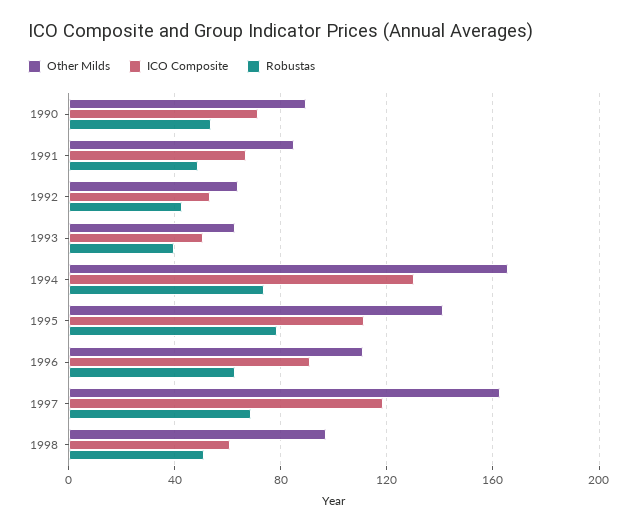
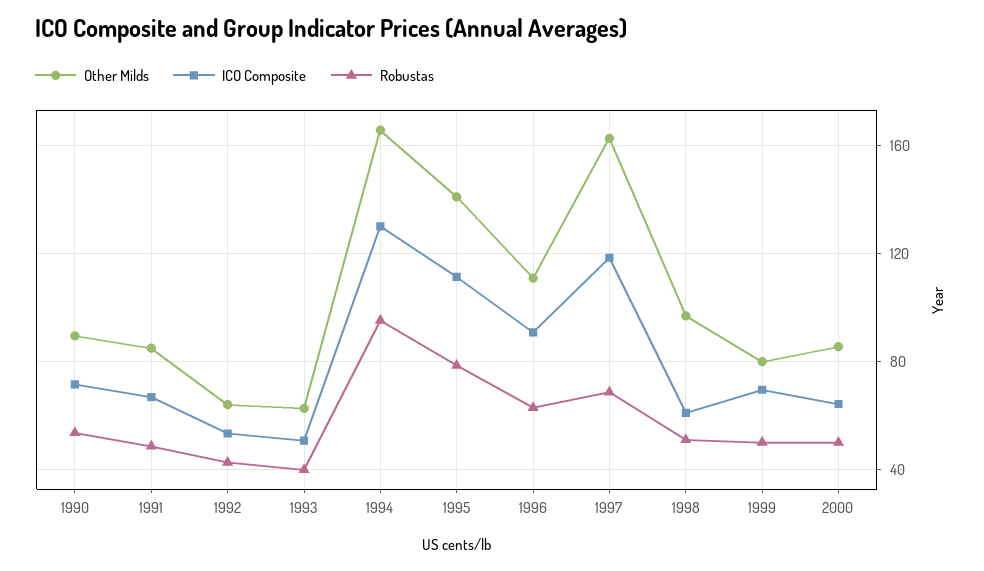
Robustas, 1994: 75 -> 95
Other Milds, 1999: none -> 80
ICO Composite, 1999: none -> 70
Robustas, 1999: none -> 50
Other Milds, 2000: none -> 85
ICO Composite, 2000: none -> 65
Robustas, 2000: none -> 50

